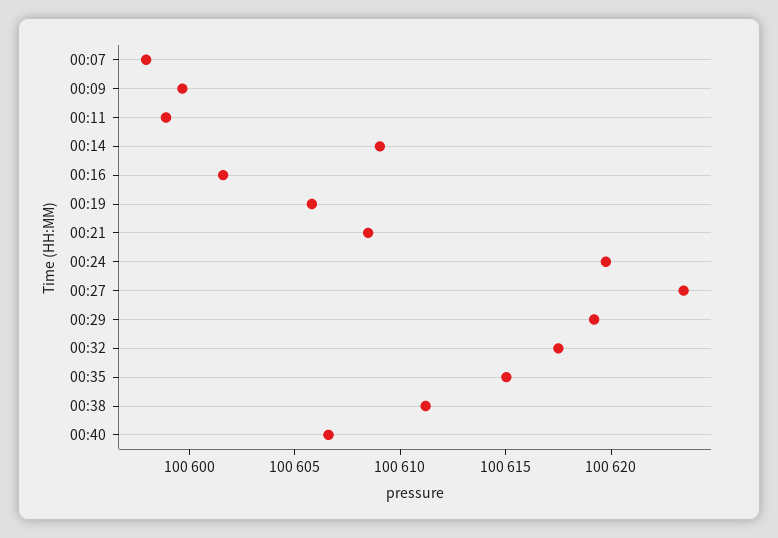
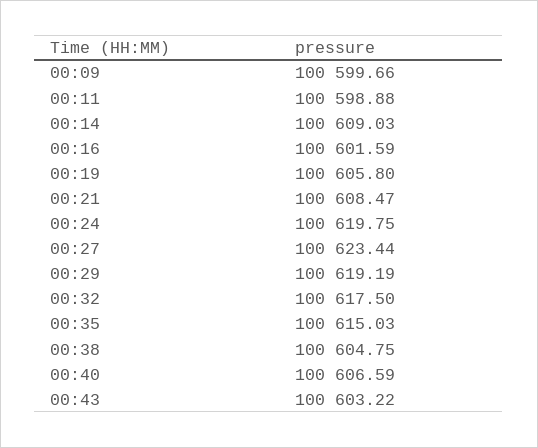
00:07: 100598 -> none
00:38: 100611 -> 100604.75
00:43: none -> 100603.22

